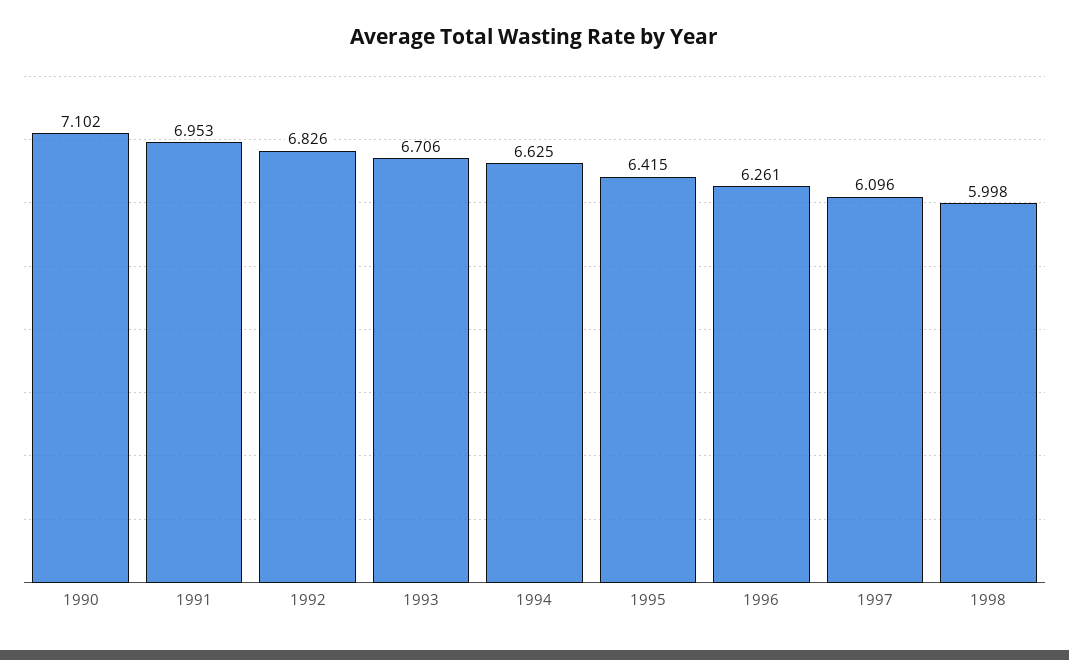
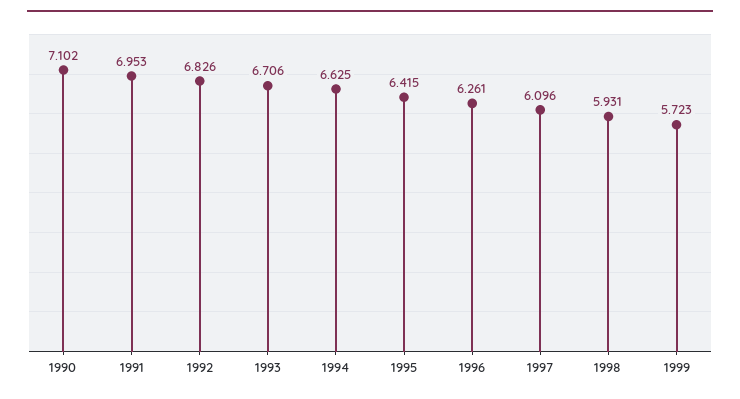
1998: 5.998 -> 5.931
1999: none -> 5.723

